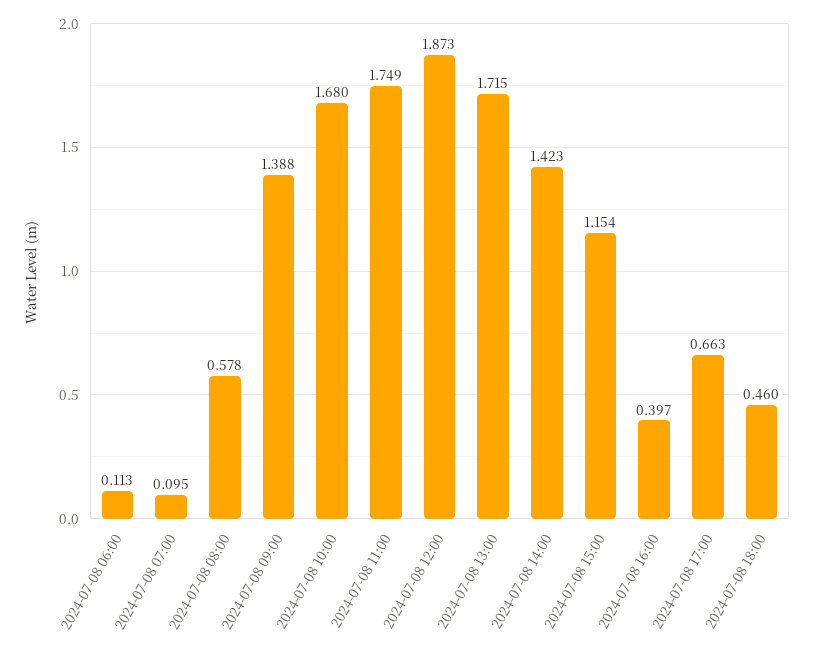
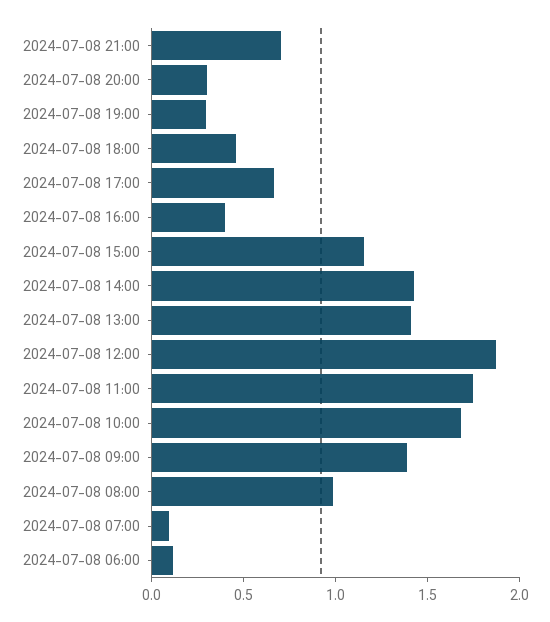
2024-07-08 08:00: 0.578 -> 1
2024-07-08 13:00: 1.715 -> 1.4
2024-07-08 21:00: none -> 0.7
2024-07-08 20:00: none -> 0.3
2024-07-08 19:00: none -> 0.3

